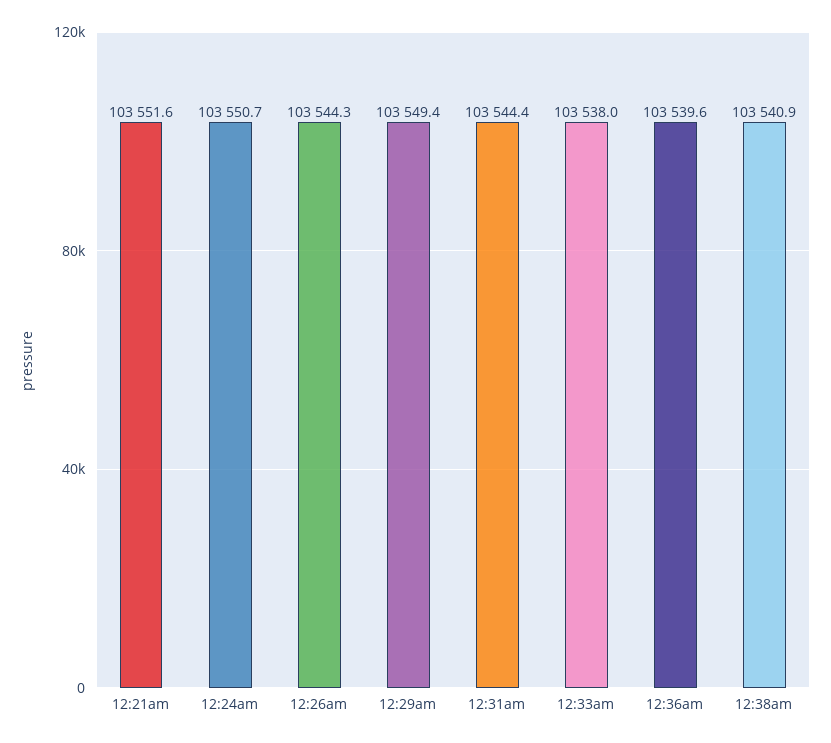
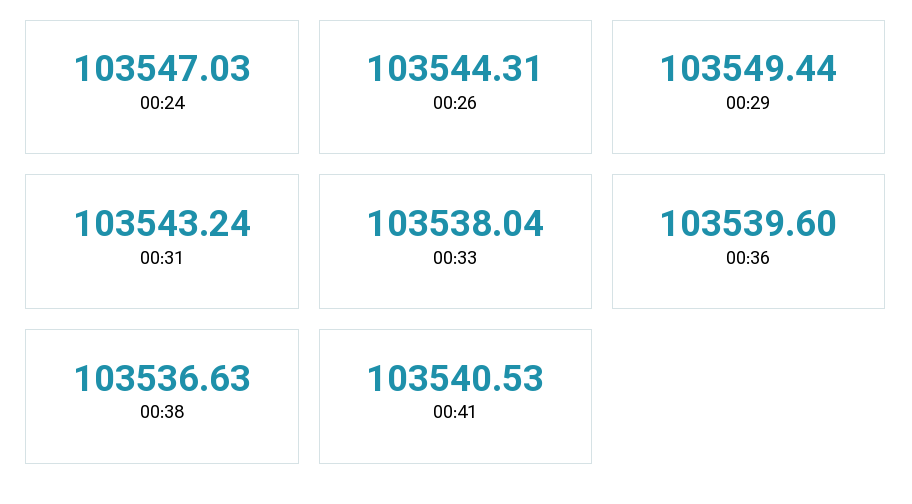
12:21am: 103551.6 -> none
12:24am: 103550.7 -> 103547.03
12:31am: 103544.4 -> 103543.24
12:38am: 103540.9 -> 103536.63
00:41: none -> 103540.53

